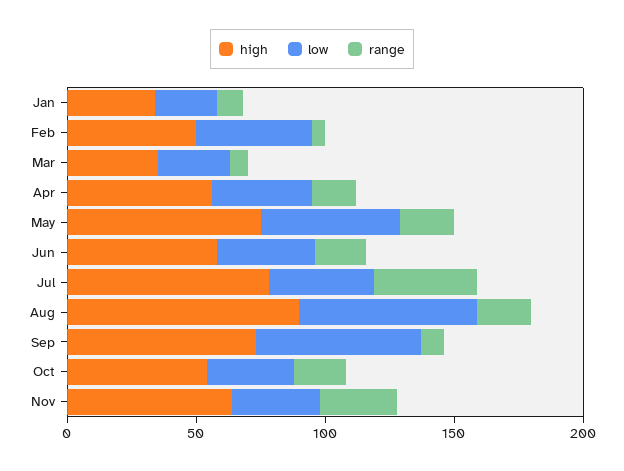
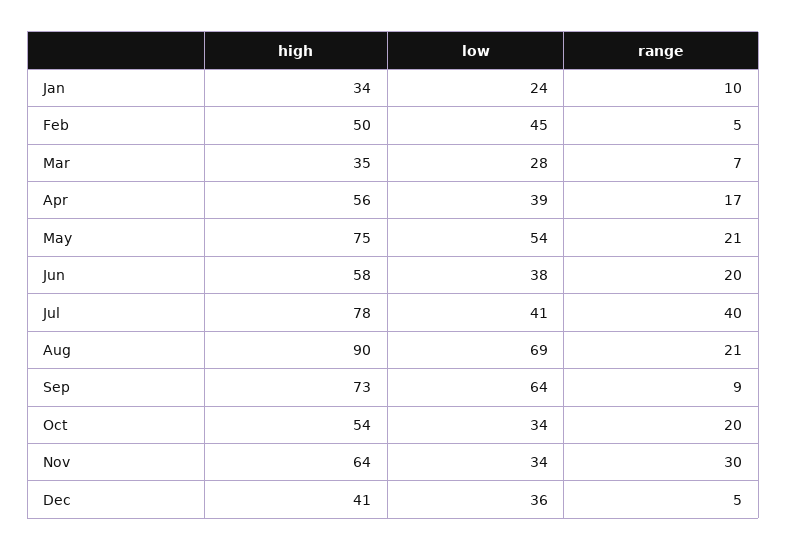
high, Dec: none -> 41
low, Dec: none -> 36
range, Dec: none -> 5

